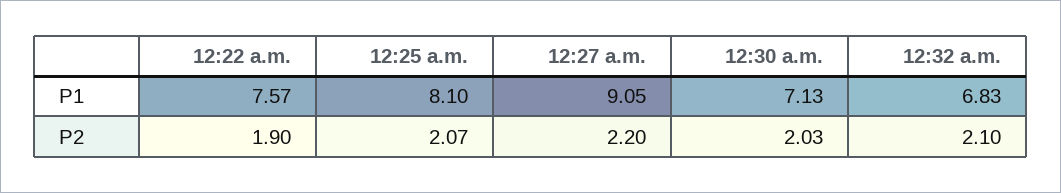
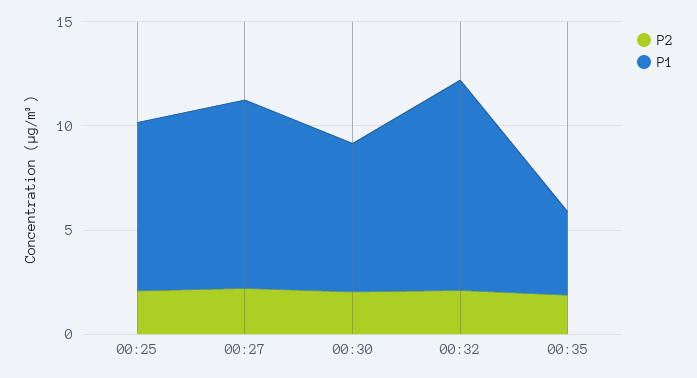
P1, 12:22 a.m.: 7.57 -> none
P1, 12:32 a.m.: 6.83 -> 10
P2, 12:22 a.m.: 1.9 -> none
P2, 00:35: none -> 2
P1, 00:35: none -> 4

